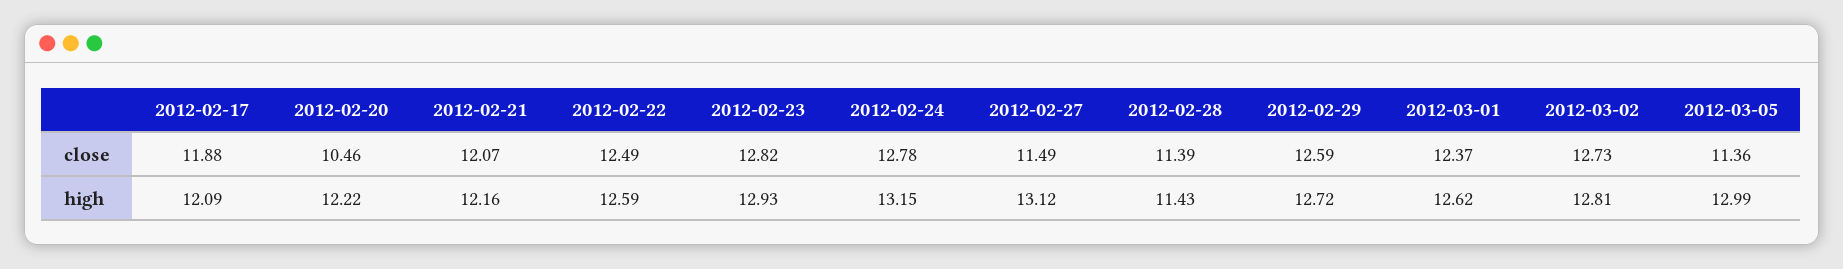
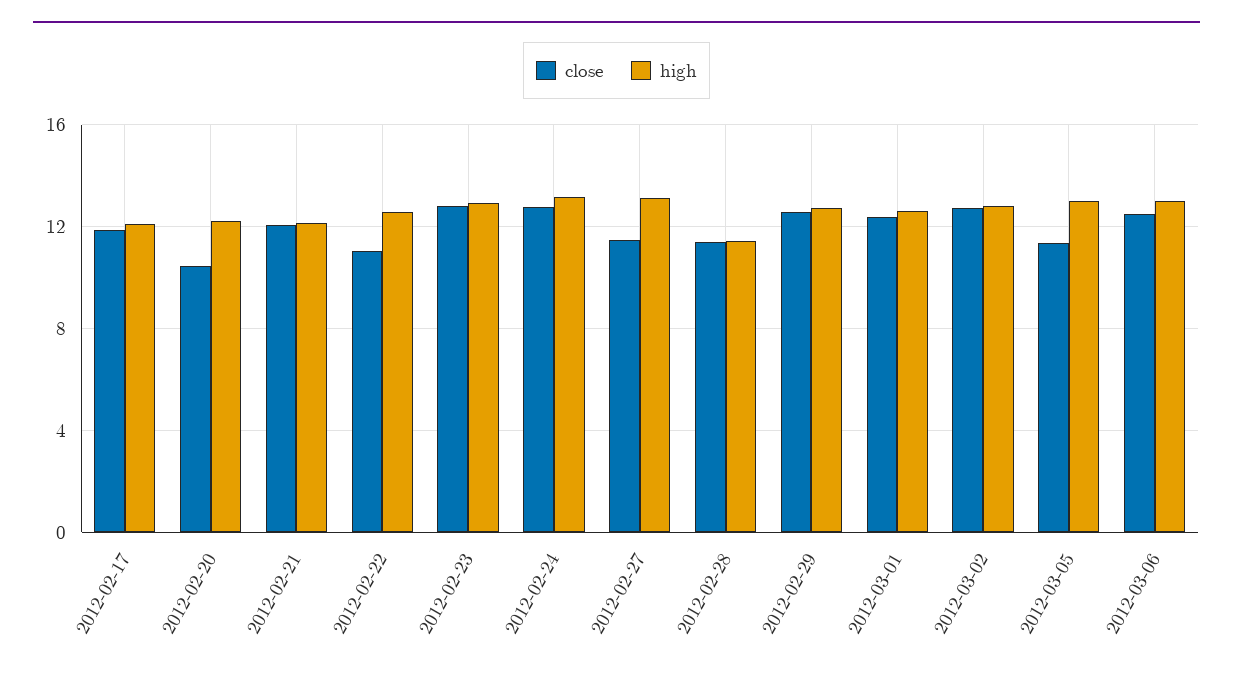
close, 2012-02-22: 12.49 -> 11
close, 2012-03-06: none -> 12.5
high, 2012-03-06: none -> 13

